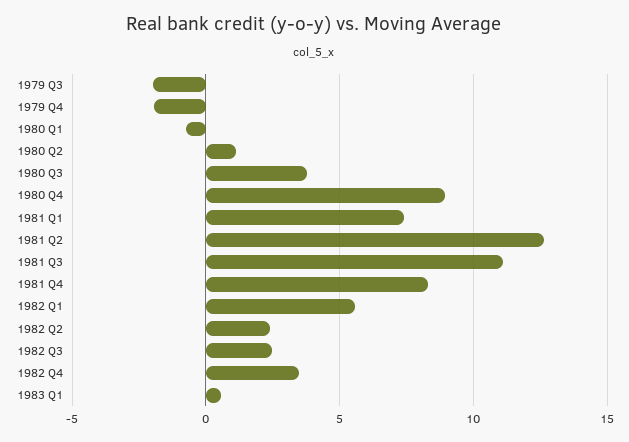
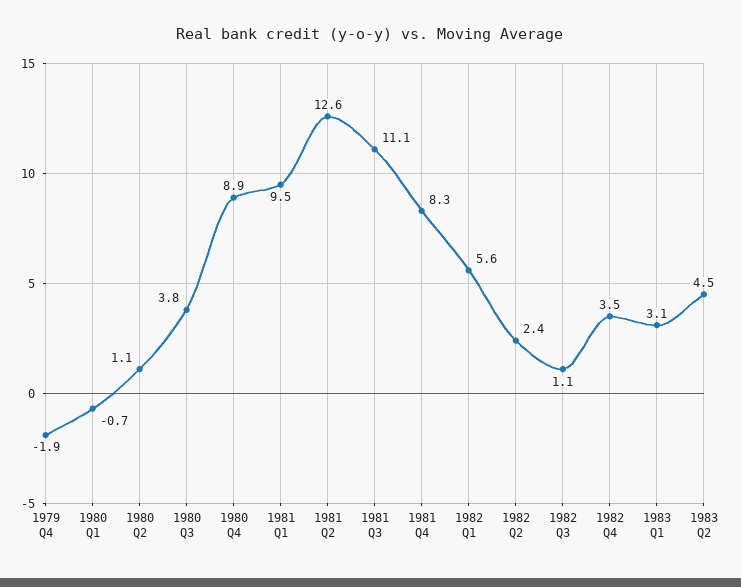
1979 Q3: -2 -> none
1981 Q1: 7.5 -> 9.5
1982 Q3: 2.5 -> 1.1
1983 Q1: 0.5 -> 3.1
1983 Q2: none -> 4.5

